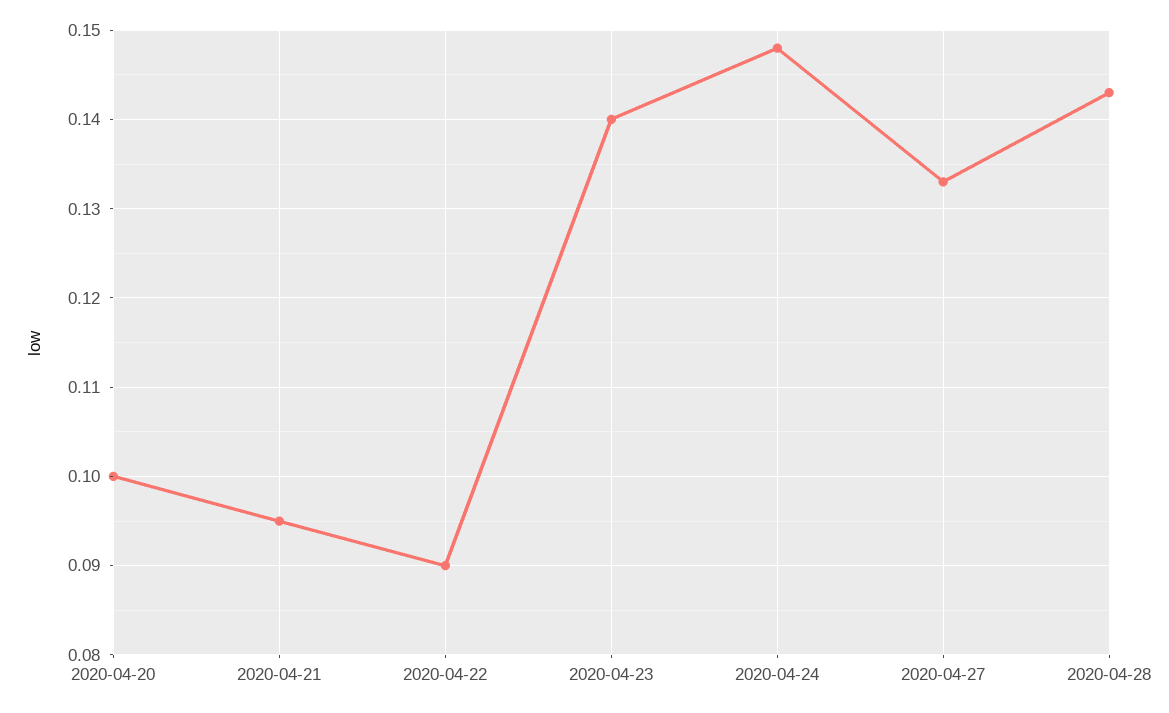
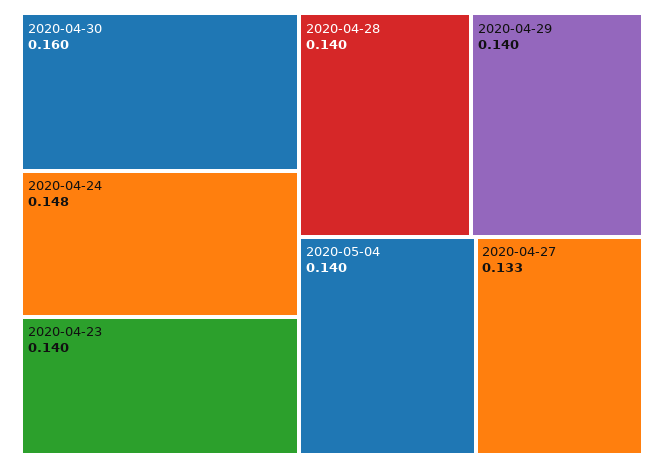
2020-04-20: 0.1 -> none
2020-04-21: 0.095 -> none
2020-04-22: 0.09 -> none
2020-04-28: 0.143 -> 0.14
2020-04-30: none -> 0.16
2020-04-29: none -> 0.14
2020-05-04: none -> 0.14

